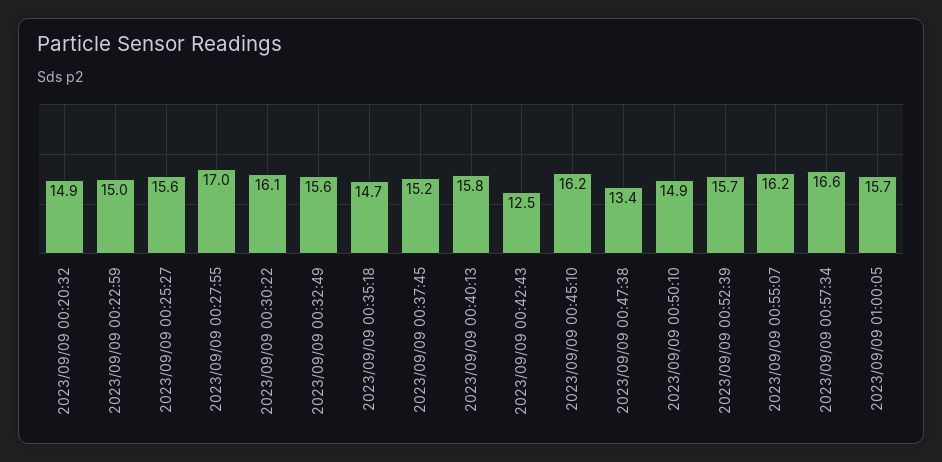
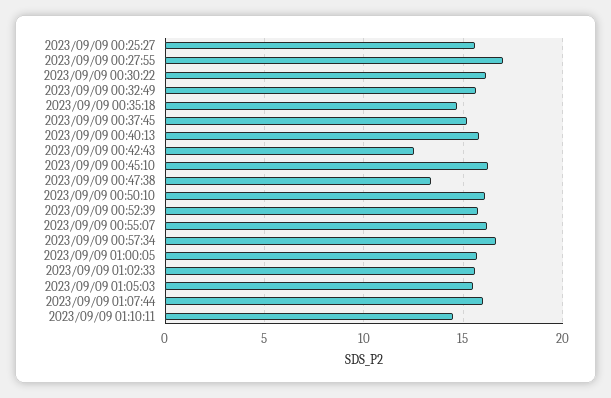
2023/09/09 00:20:32: 14.9 -> none
2023/09/09 00:22:59: 15 -> none
2023/09/09 00:50:10: 14.9 -> 16
2023/09/09 01:02:33: none -> 15.5
2023/09/09 01:05:03: none -> 15.5
2023/09/09 01:07:44: none -> 16
2023/09/09 01:10:11: none -> 14.5

